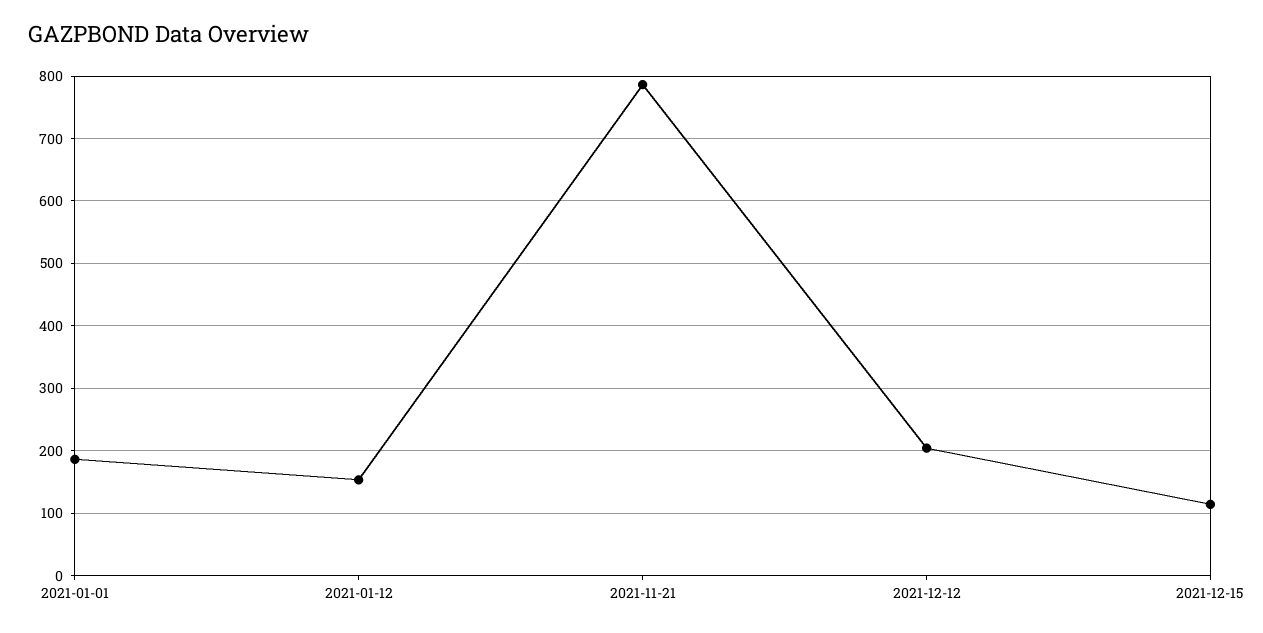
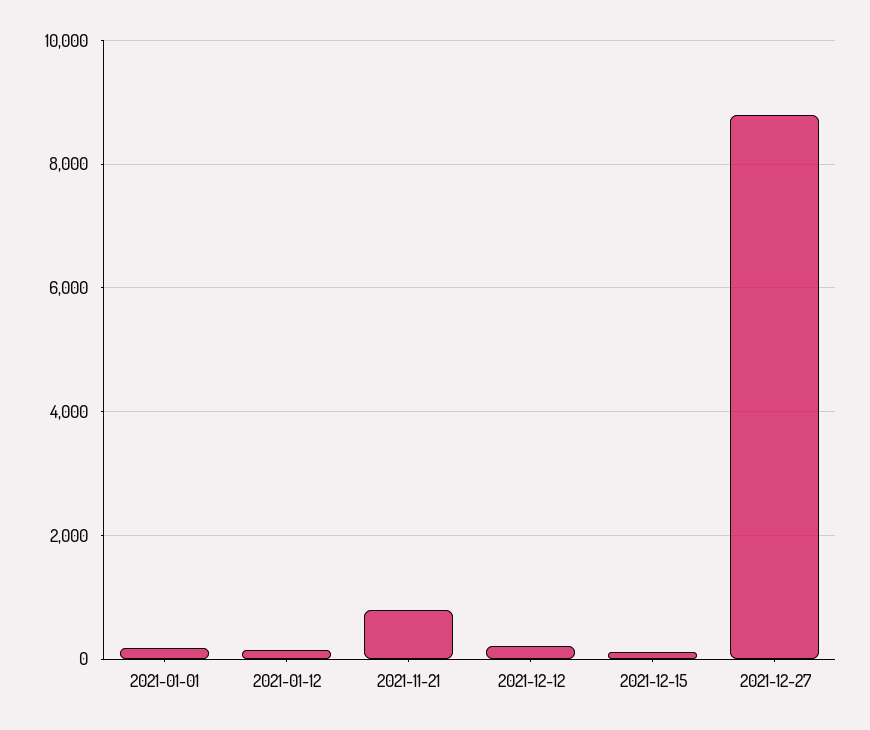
2021-12-27: none -> 8800

